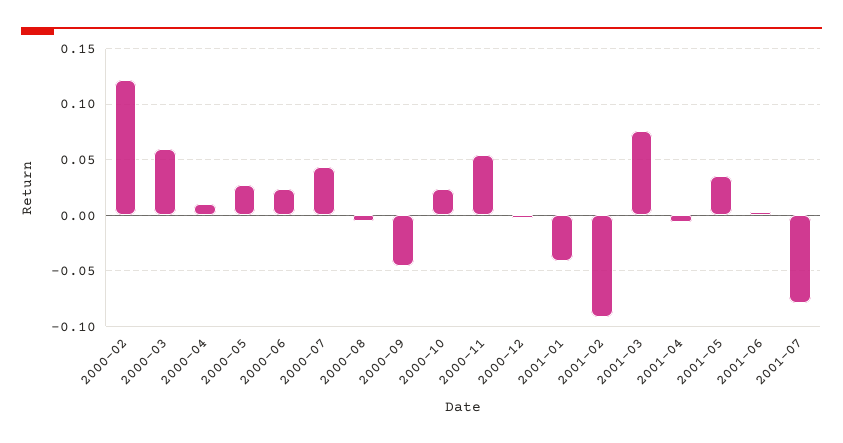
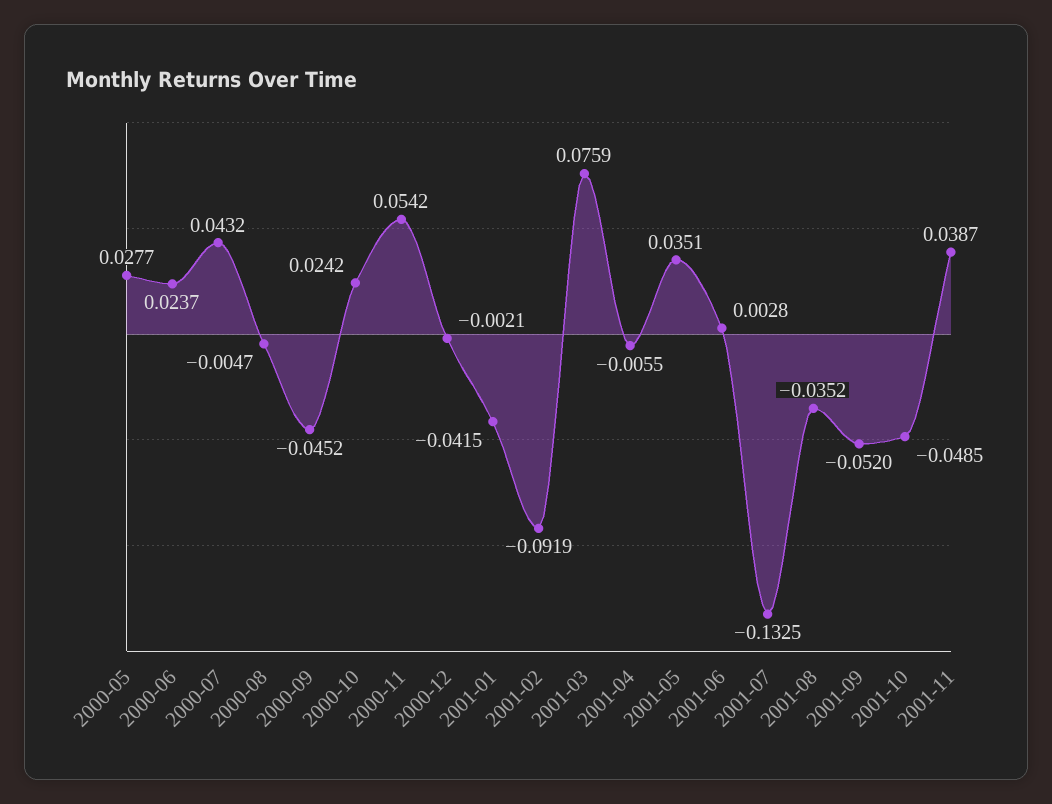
2000-02: 0.12 -> none
2000-03: 0.06 -> none
2000-04: 0.01 -> none
2001-07: -0.08 -> -0.1325
2001-08: none -> -0.0352
2001-09: none -> -0.052
2001-10: none -> -0.0485
2001-11: none -> 0.0387

